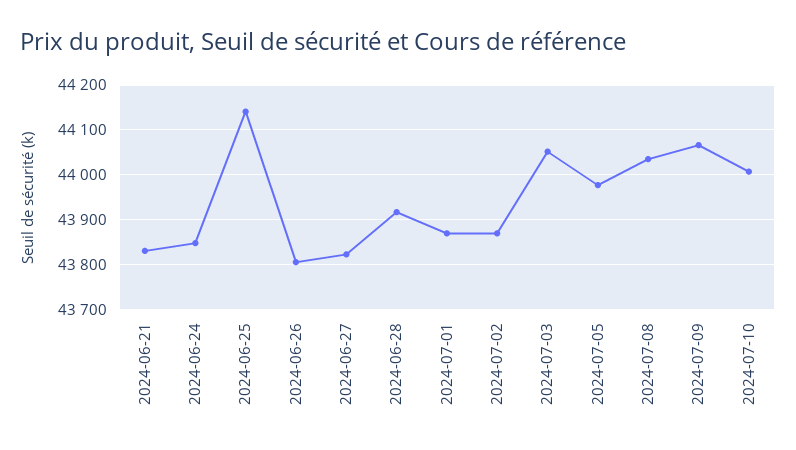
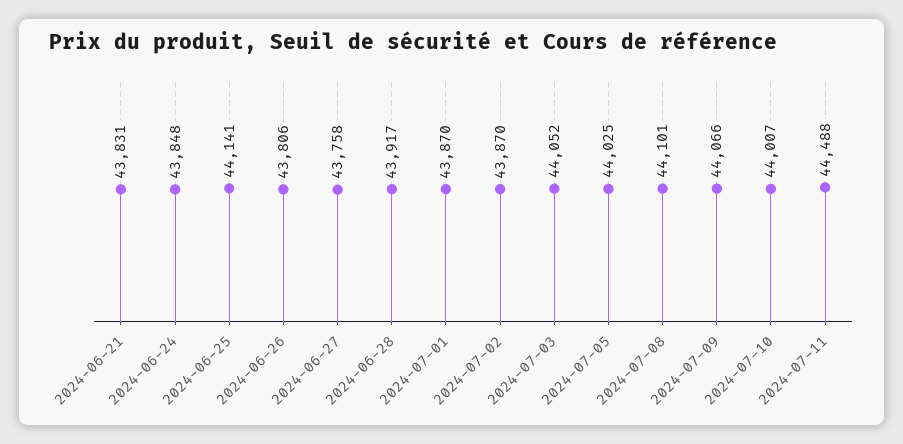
2024-06-27: 43820 -> 43758
2024-07-05: 43980 -> 44025
2024-07-08: 44040 -> 44101
2024-07-11: none -> 44488

